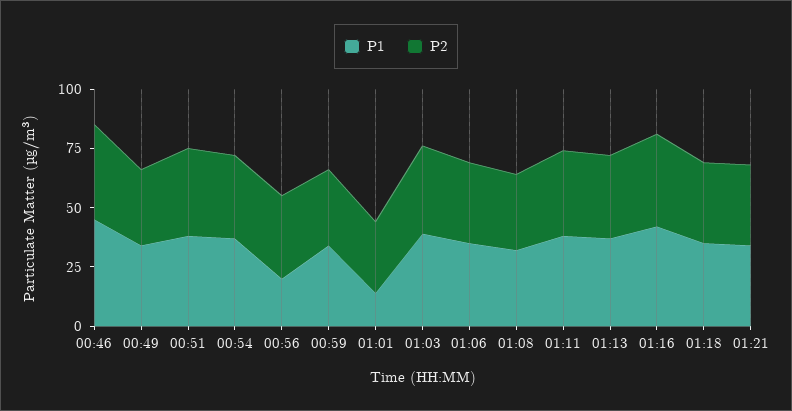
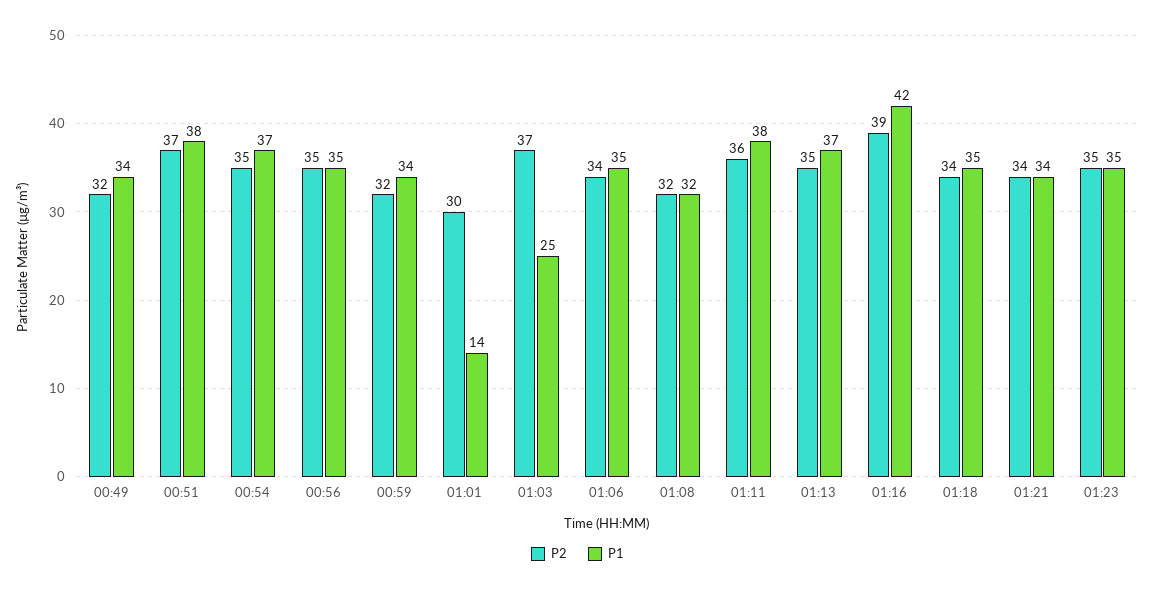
P1, 00:46: 45 -> none
P2, 00:46: 40 -> none
P1, 00:56: 20 -> 35
P1, 01:03: 40 -> 25
P2, 01:23: none -> 35
P1, 01:23: none -> 35

